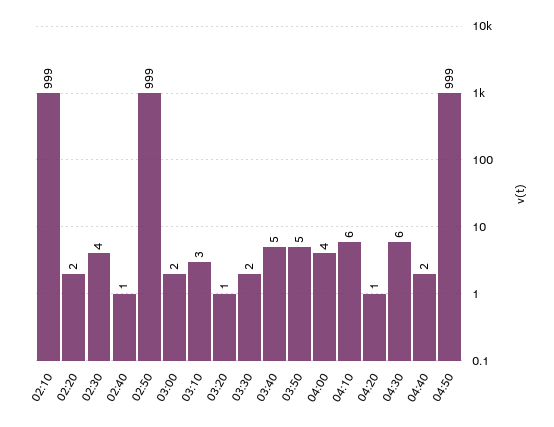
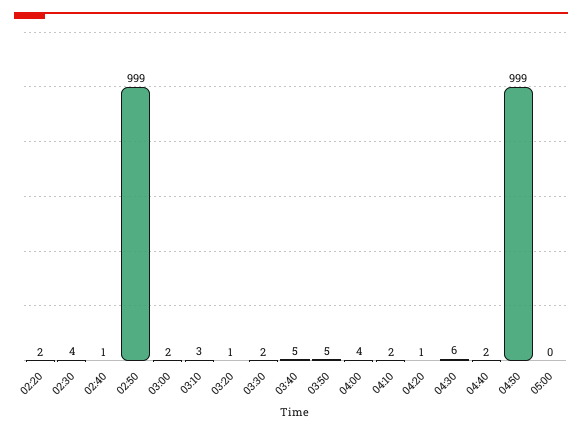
02:10: 999 -> none
04:10: 6 -> 2
05:00: none -> 0

